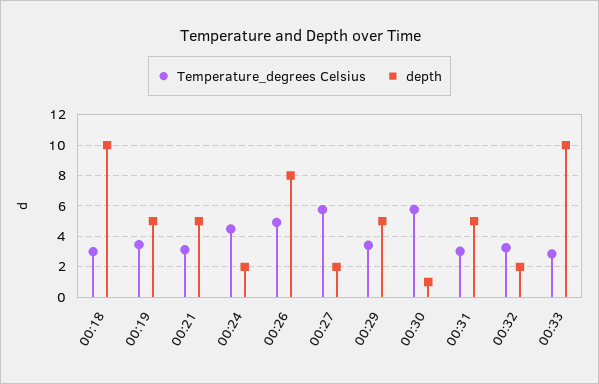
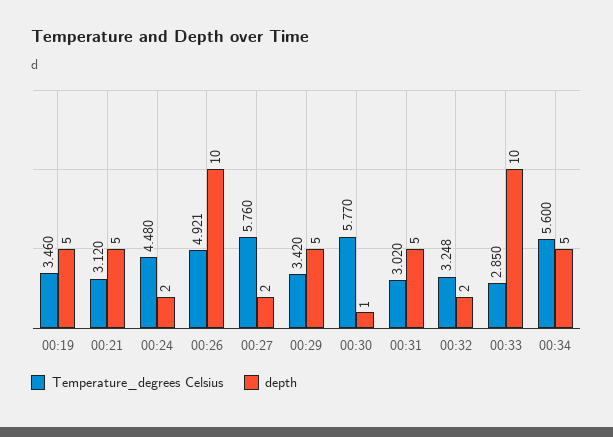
Temperature_degrees Celsius, 00:18: 3 -> none
depth, 00:18: 10 -> none
depth, 00:26: 8 -> 10
Temperature_degrees Celsius, 00:34: none -> 5.6
depth, 00:34: none -> 5

